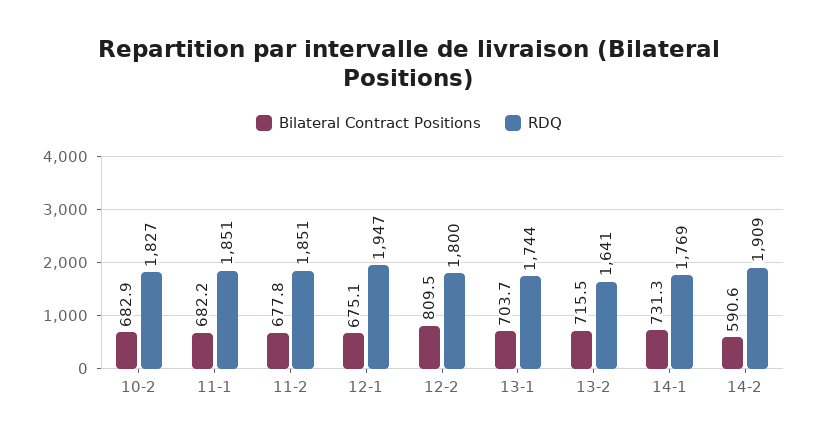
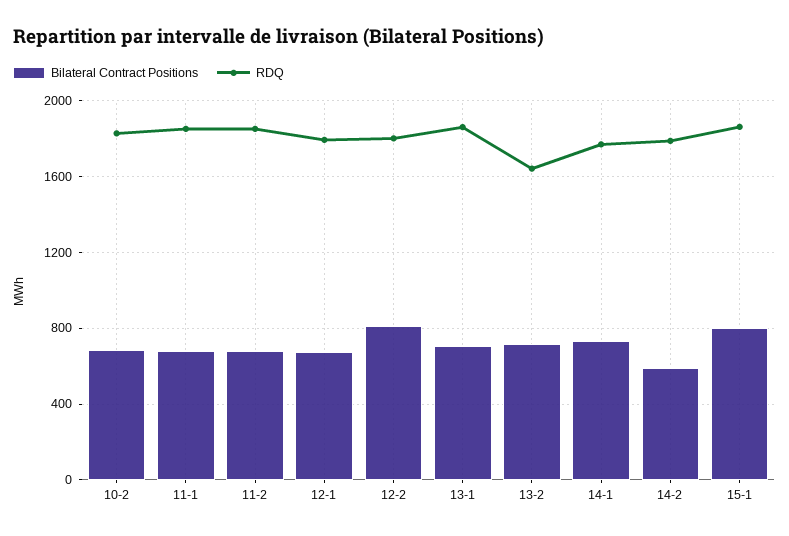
RDQ, 12-1: 1947 -> 1800
RDQ, 13-1: 1744 -> 1850
RDQ, 14-2: 1909 -> 1800
Bilateral Contract Positions, 15-1: none -> 800
RDQ, 15-1: none -> 1850

